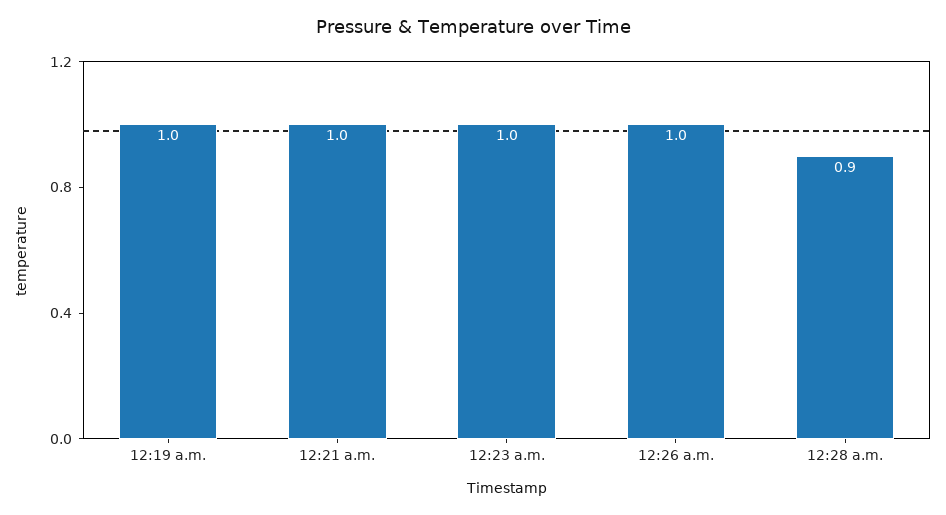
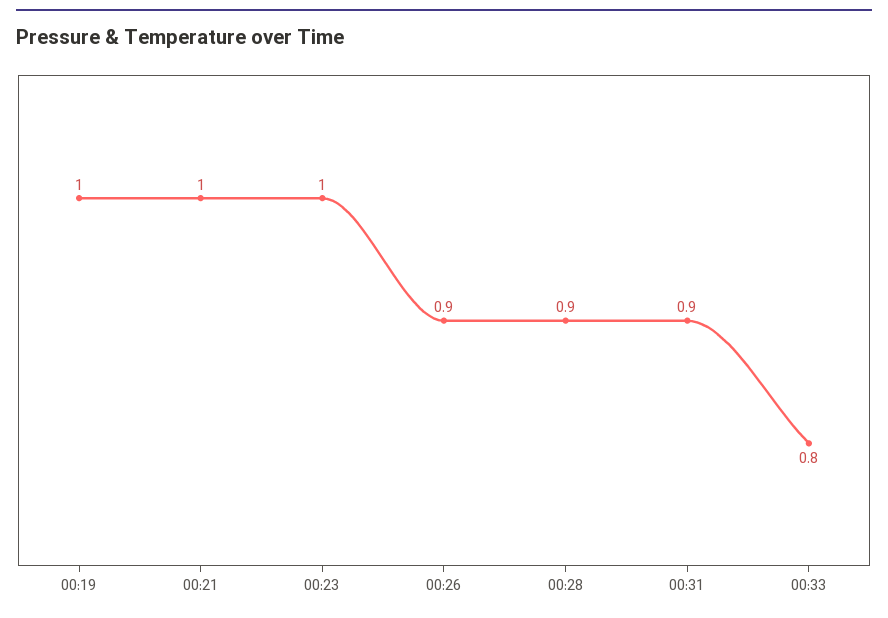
12:26 a.m.: 1 -> 0.9
00:31: none -> 0.9
00:33: none -> 0.8

